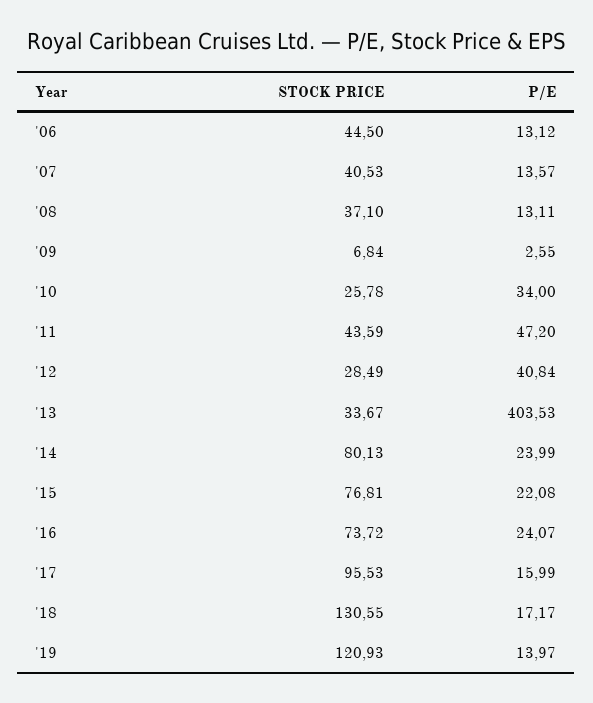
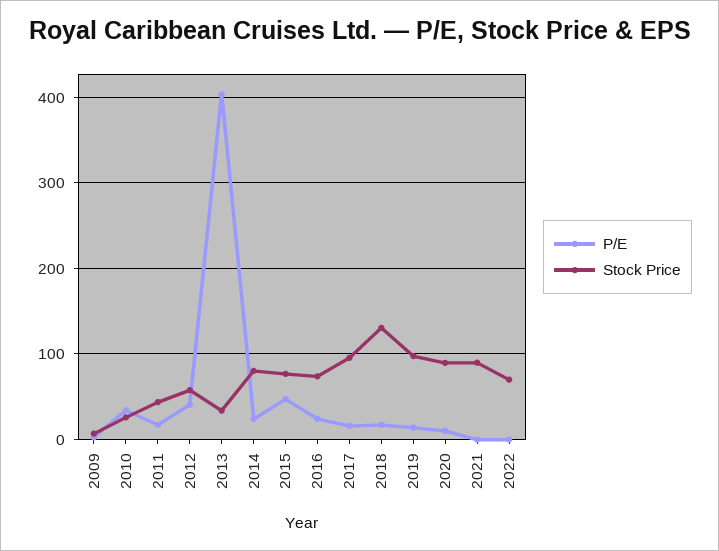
STOCK PRICE, '06: 44.5 -> none
P/E, '06: 13.12 -> none
STOCK PRICE, '07: 40.53 -> none
P/E, '07: 13.57 -> none
STOCK PRICE, '08: 37.1 -> none
P/E, '08: 13.11 -> none
P/E, '11: 47.2 -> 20
STOCK PRICE, '12: 28.49 -> 60
P/E, '15: 22.08 -> 50
STOCK PRICE, '19: 120.93 -> 100
P/E, 2020: none -> 10
STOCK PRICE, 2020: none -> 90
P/E, 2021: none -> 0
STOCK PRICE, 2021: none -> 90
P/E, 2022: none -> 0
STOCK PRICE, 2022: none -> 70

